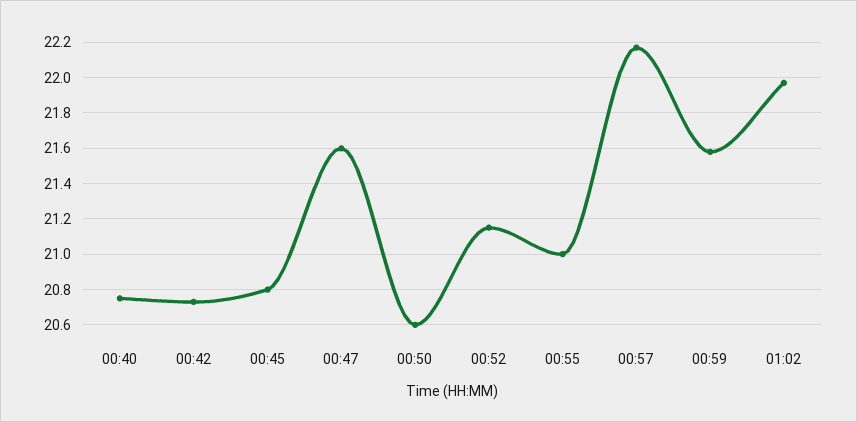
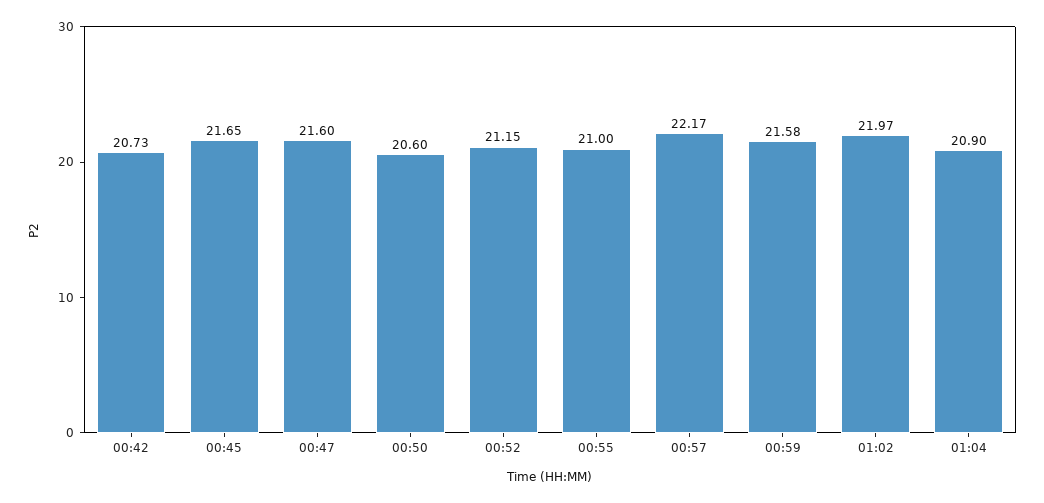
00:40: 20.75 -> none
00:45: 20.8 -> 21.65
01:04: none -> 20.9

